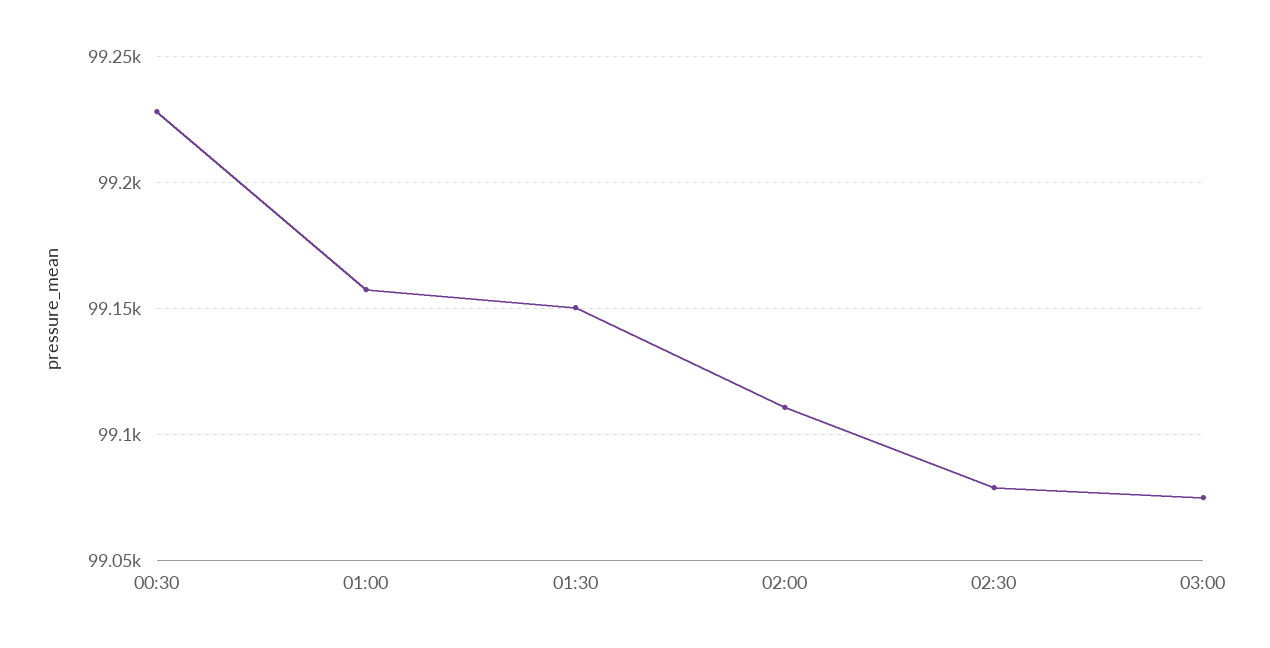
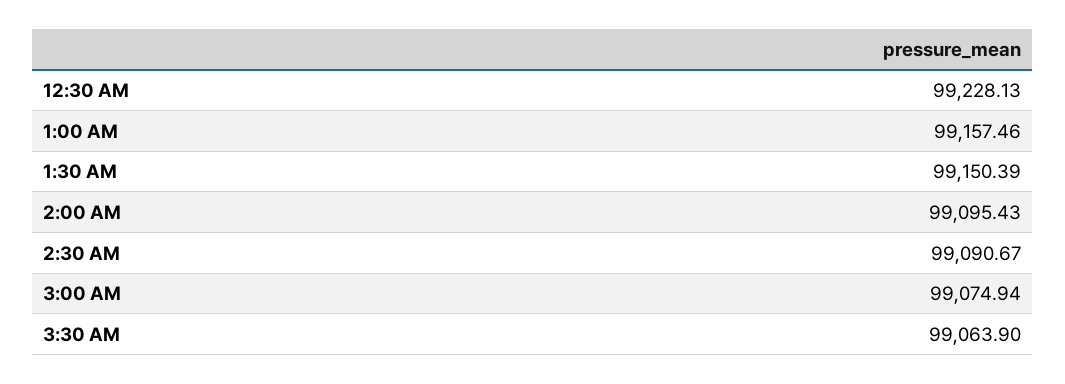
02:00: 99110 -> 99095.43
02:30: 99080 -> 99090.67
3:30 AM: none -> 99063.9

